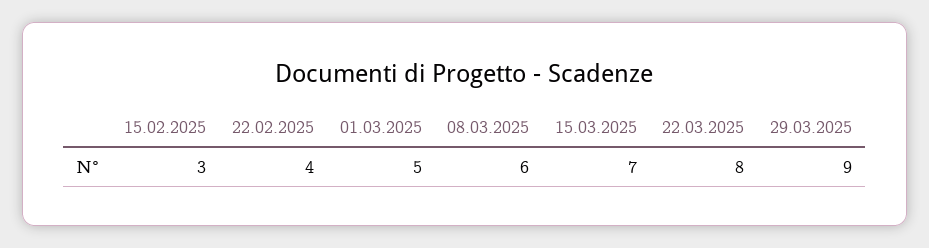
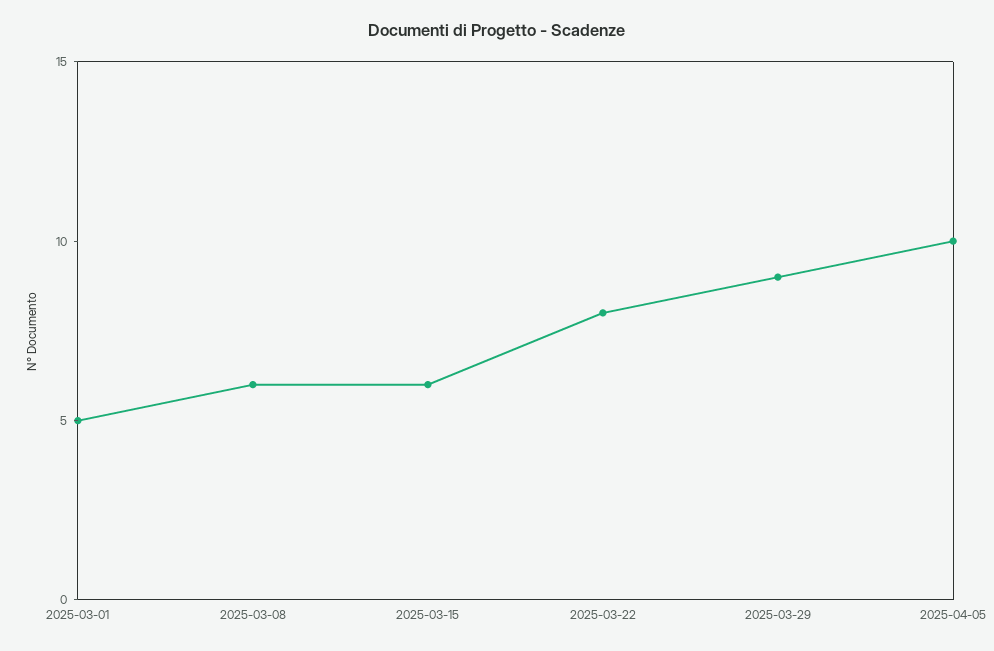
15.02.2025: 3 -> none
22.02.2025: 4 -> none
15.03.2025: 7 -> 6
2025-04-05: none -> 10

